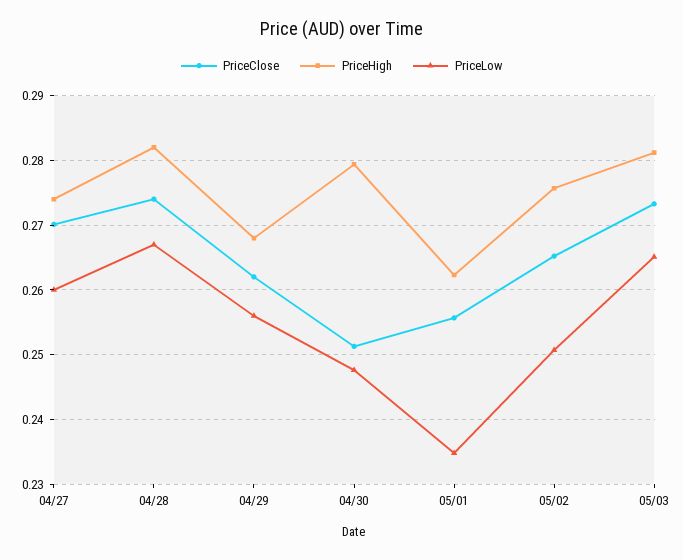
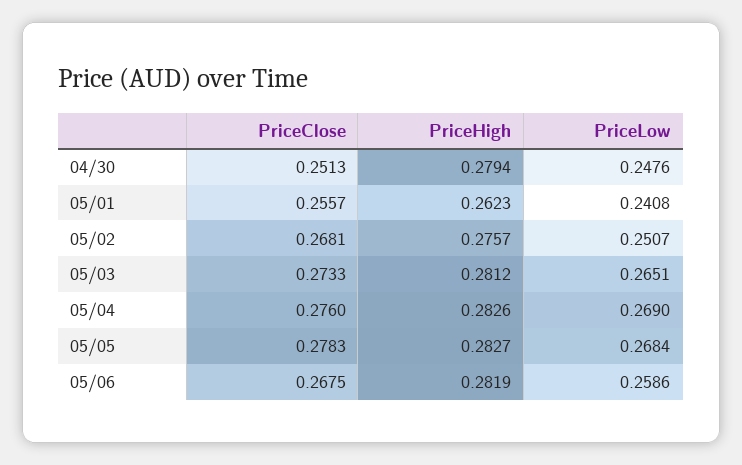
PriceClose, 04/27: 0.27 -> none
PriceHigh, 04/27: 0.274 -> none
PriceLow, 04/27: 0.26 -> none
PriceClose, 04/28: 0.274 -> none
PriceHigh, 04/28: 0.282 -> none
PriceLow, 04/28: 0.267 -> none
PriceClose, 04/29: 0.262 -> none
PriceHigh, 04/29: 0.268 -> none
PriceLow, 04/29: 0.256 -> none
PriceLow, 05/01: 0.235 -> 0.2408
PriceClose, 05/02: 0.265 -> 0.2681
PriceClose, 05/04: none -> 0.276
PriceHigh, 05/04: none -> 0.2826
PriceLow, 05/04: none -> 0.269
PriceClose, 05/05: none -> 0.2783
PriceHigh, 05/05: none -> 0.2827
PriceLow, 05/05: none -> 0.2684
PriceClose, 05/06: none -> 0.2675
PriceHigh, 05/06: none -> 0.2819
PriceLow, 05/06: none -> 0.2586

